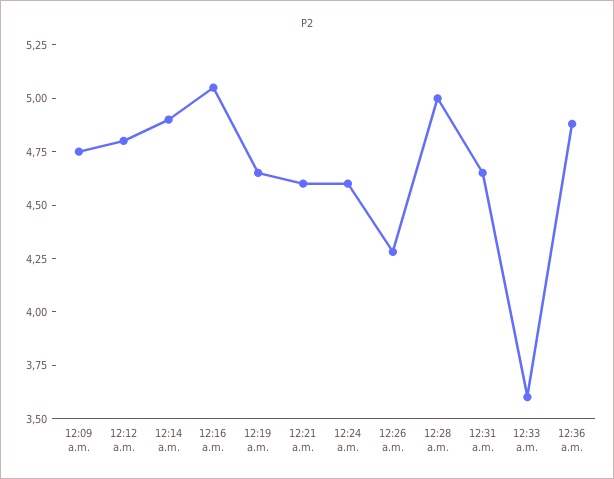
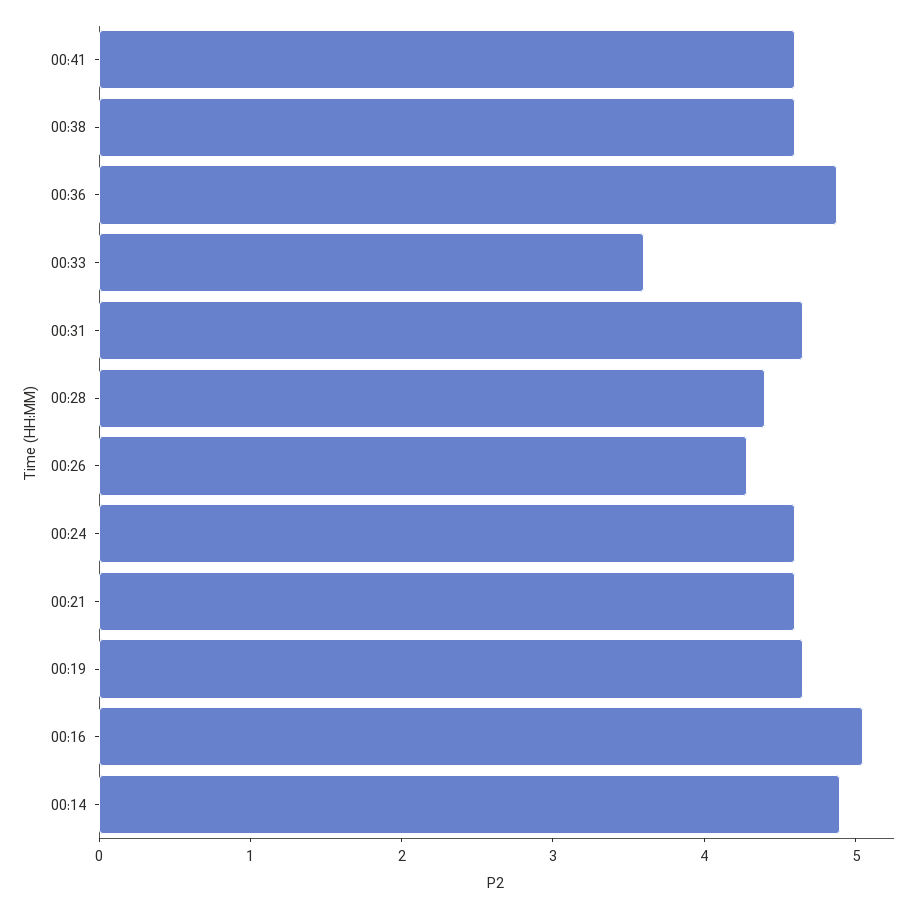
12:09 a.m.: 4.75 -> none
12:12 a.m.: 4.8 -> none
12:28 a.m.: 5 -> 4.4
00:41: none -> 4.6
00:38: none -> 4.6

